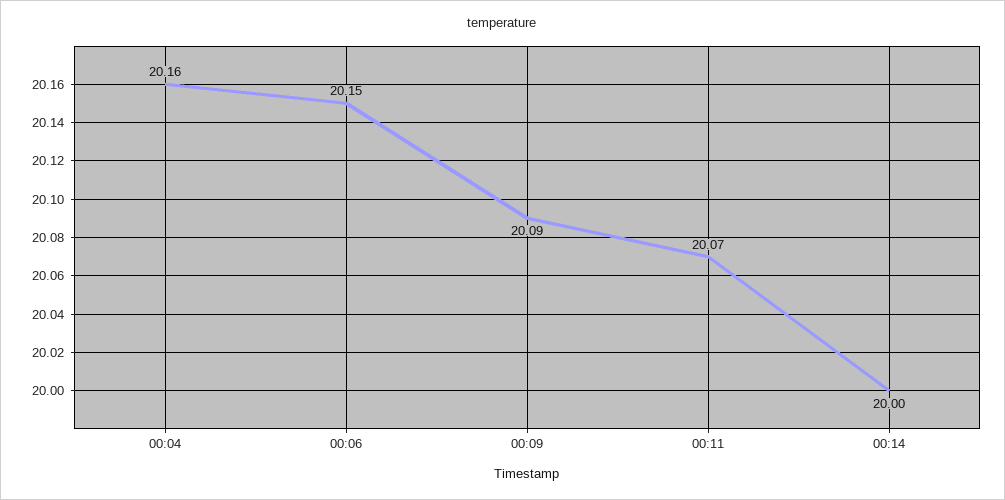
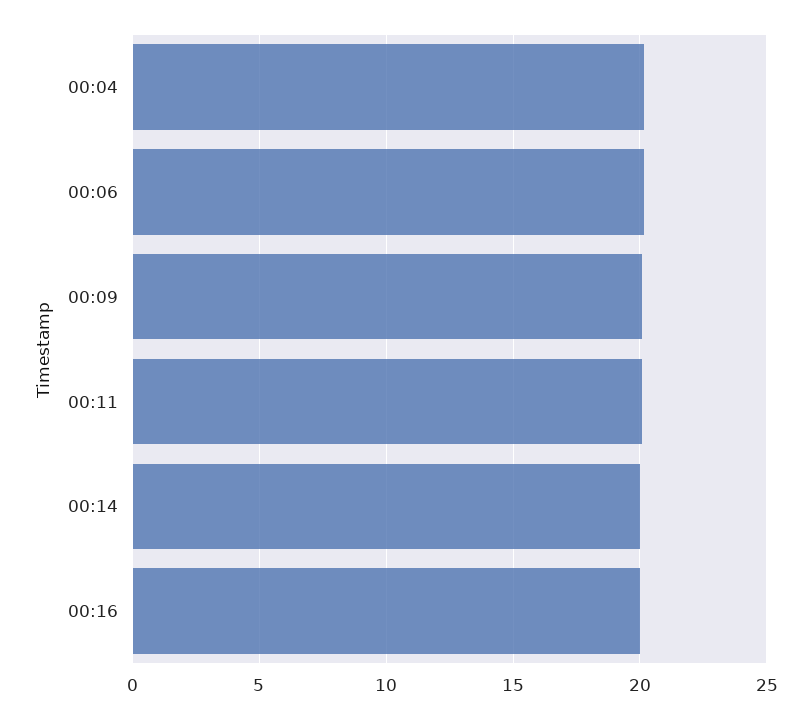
00:16: none -> 20

